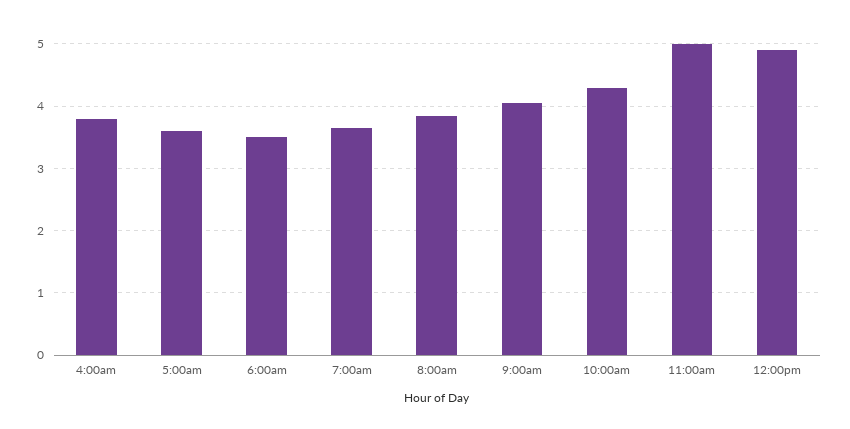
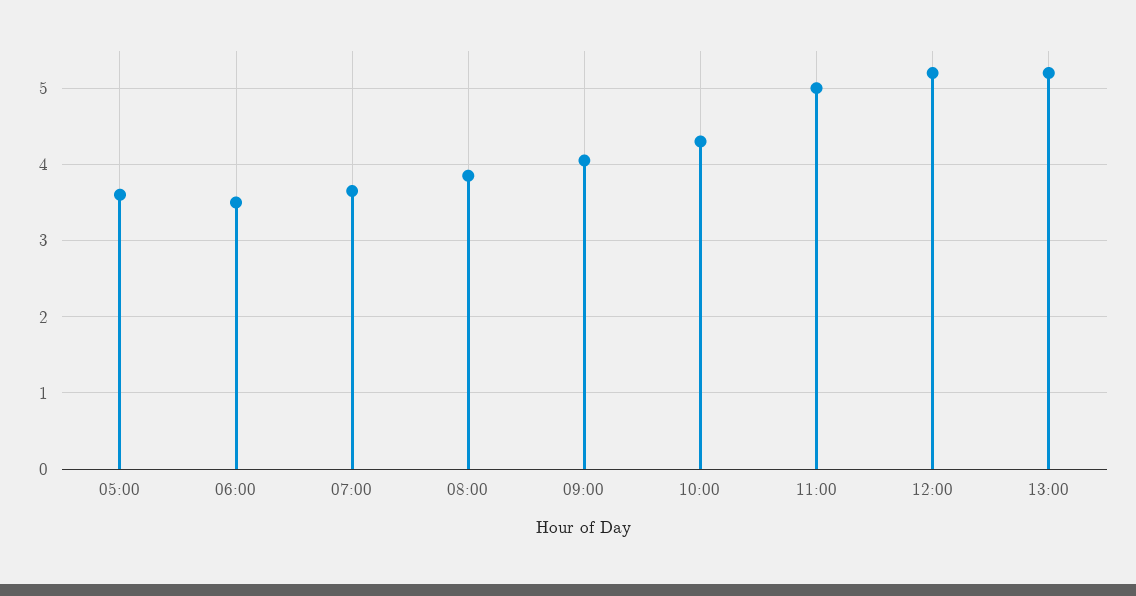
4:00am: 3.8 -> none
12:00pm: 4.9 -> 5.2
13:00: none -> 5.2

